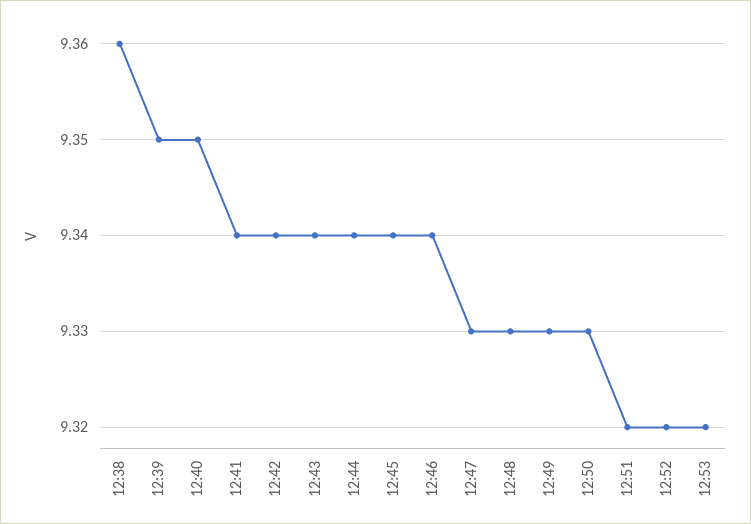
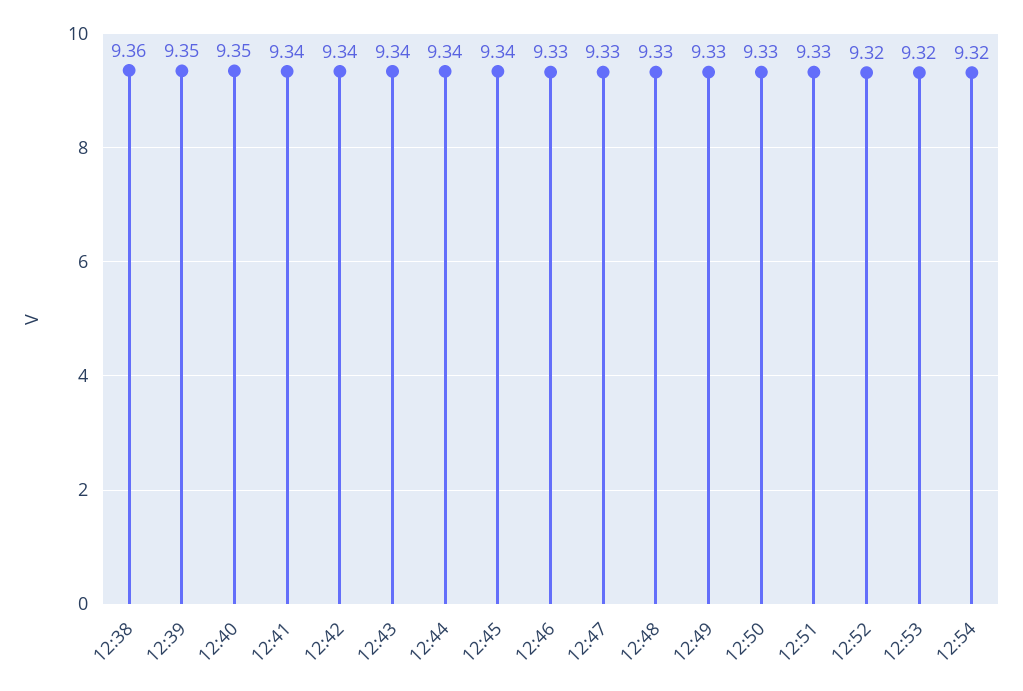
12:46: 9.34 -> 9.33
12:51: 9.32 -> 9.33
12:54: none -> 9.32

